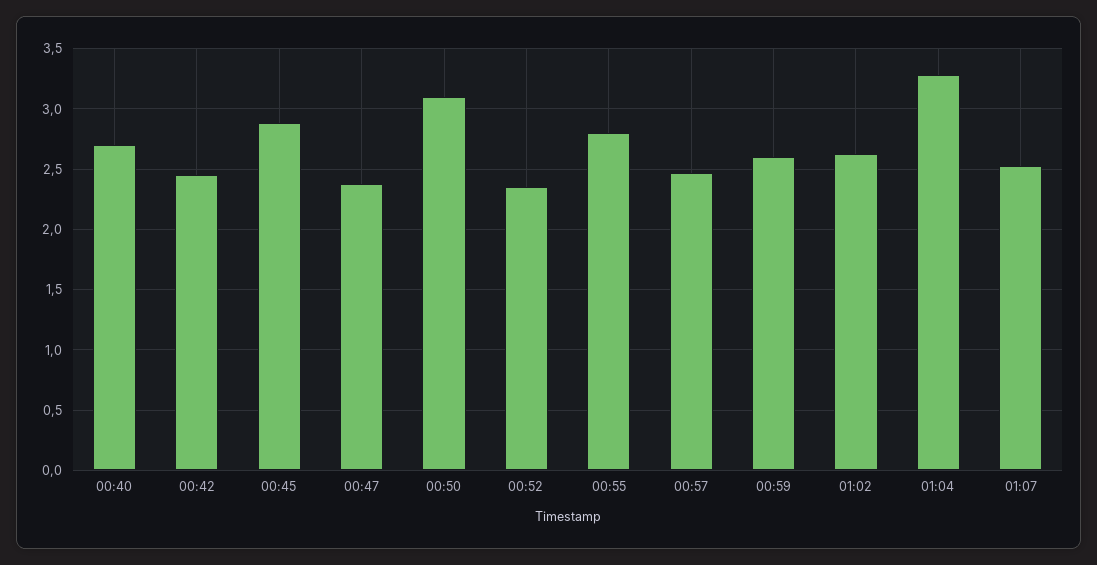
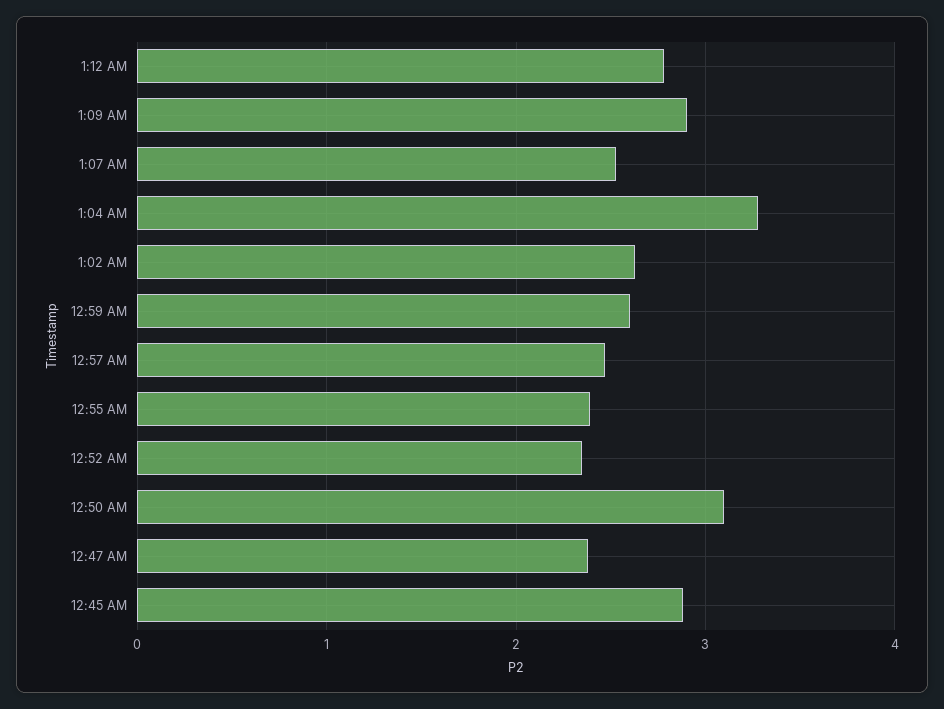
00:40: 2.7 -> none
00:42: 2.45 -> none
00:55: 2.8 -> 2.4
1:12 AM: none -> 2.8
1:09 AM: none -> 2.9

